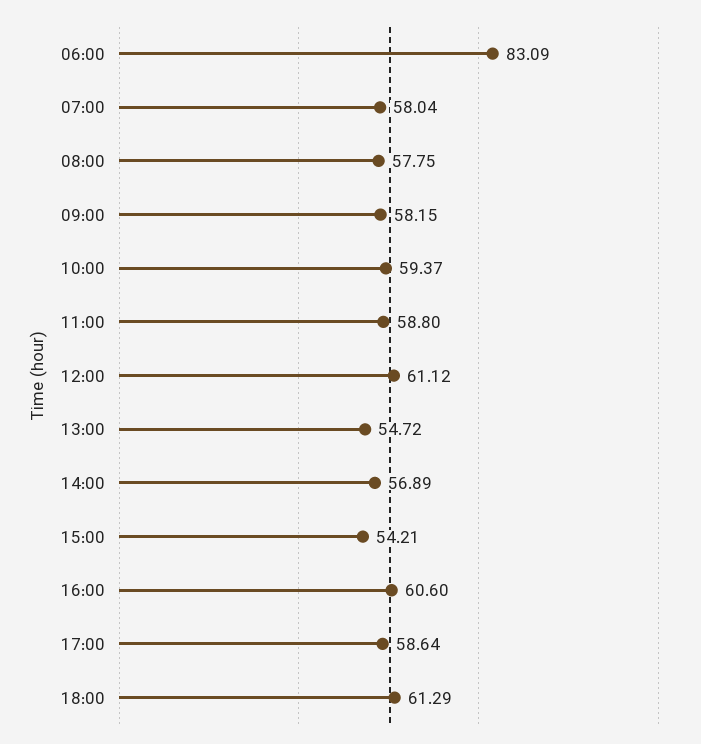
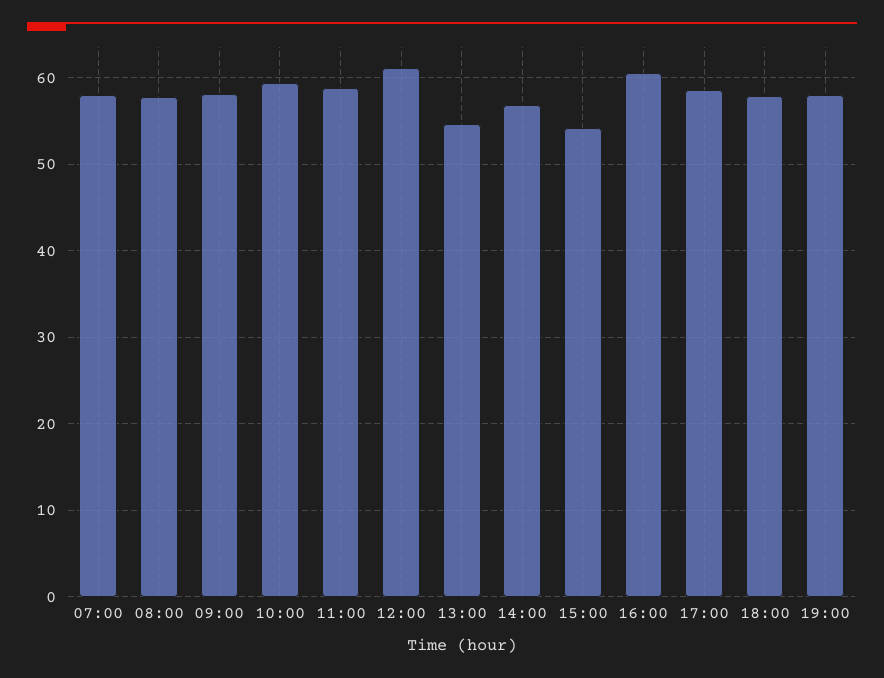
06:00: 83.09 -> none
18:00: 61.29 -> 58
19:00: none -> 58

